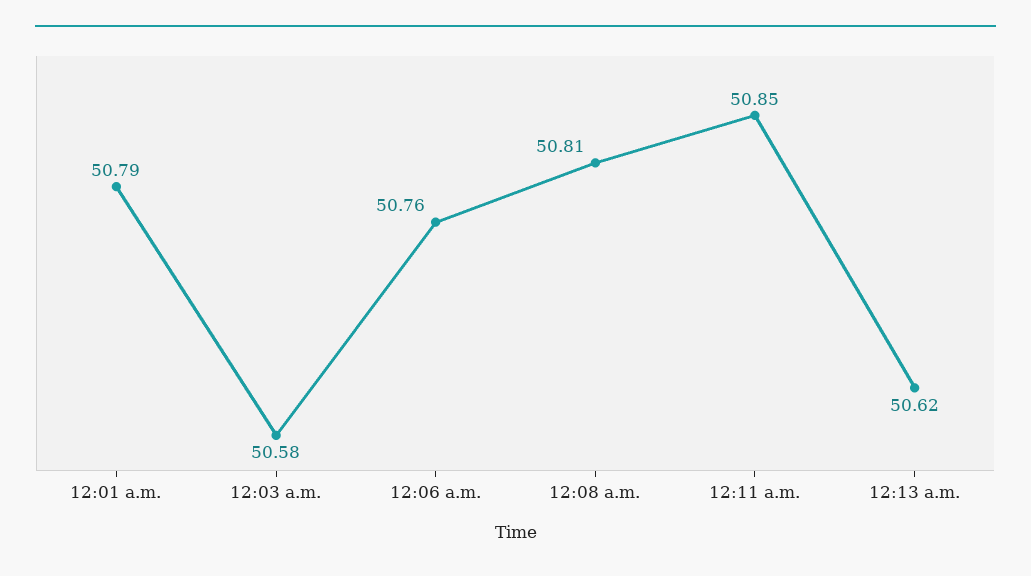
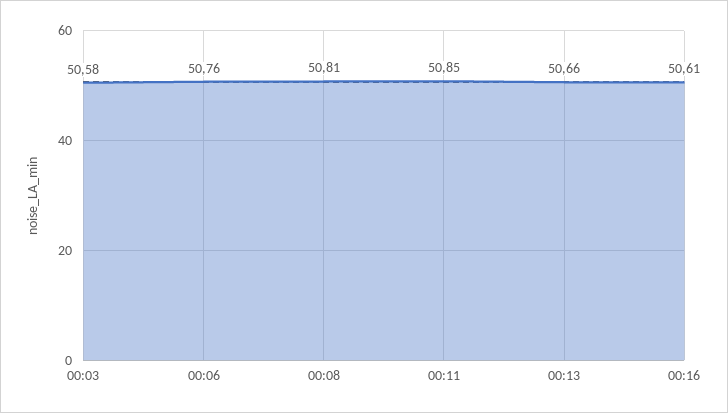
12:01 a.m.: 50.79 -> none
12:13 a.m.: 50.62 -> 50.66
00:16: none -> 50.61

